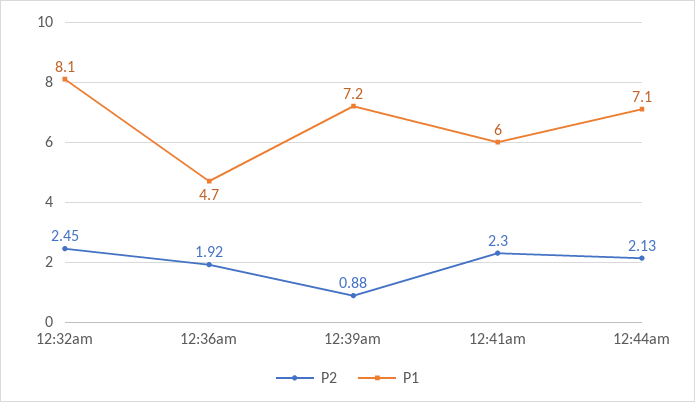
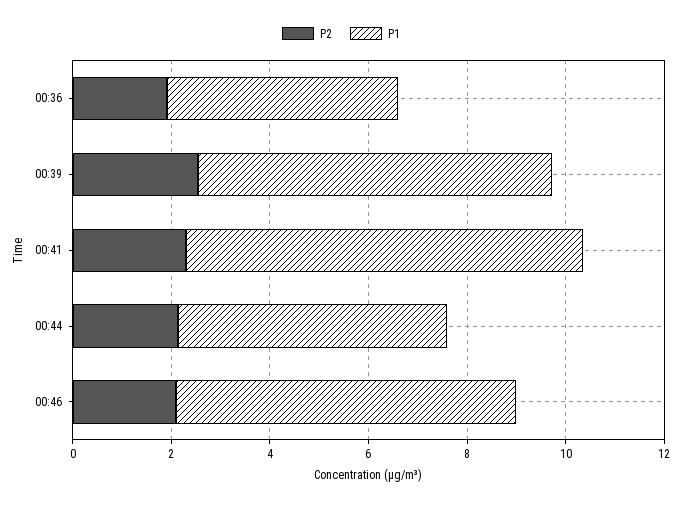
P2, 12:32am: 2.45 -> none
P1, 12:32am: 8.1 -> none
P2, 12:39am: 0.88 -> 2.5
P1, 12:41am: 6 -> 8
P1, 12:44am: 7.1 -> 5.5
P2, 00:46: none -> 2
P1, 00:46: none -> 7

